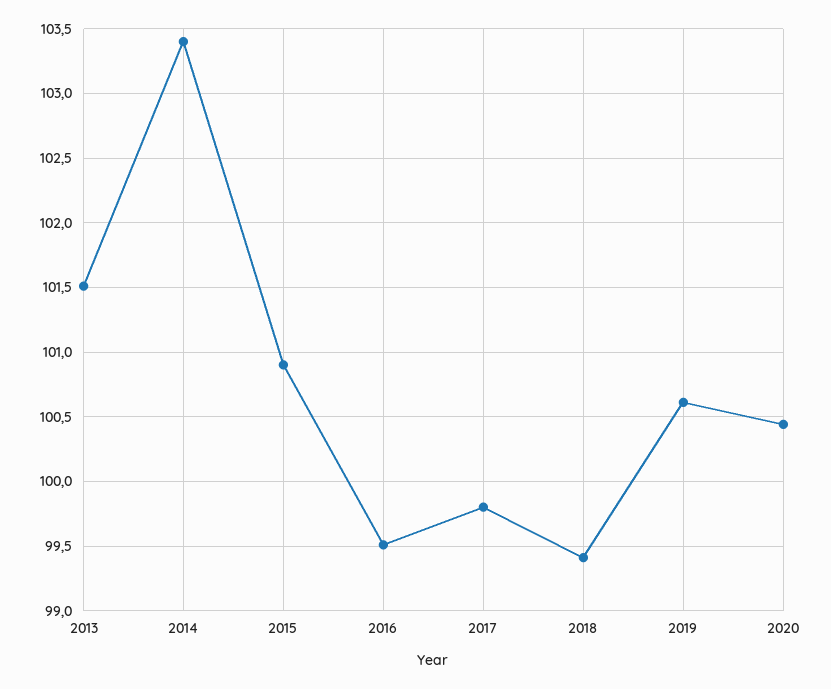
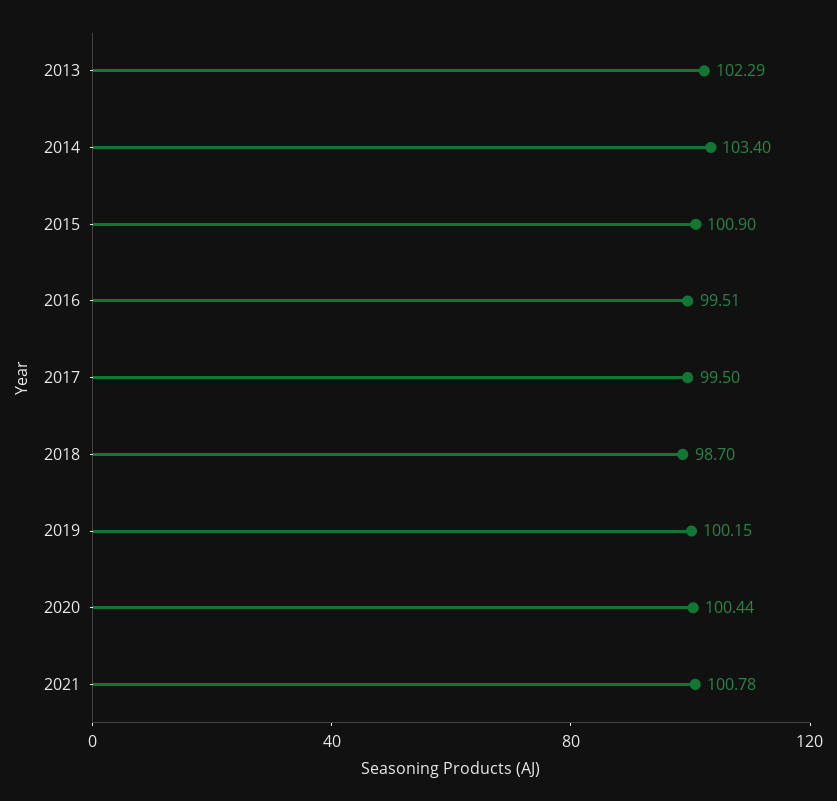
2013: 101.5 -> 102.29
2017: 99.8 -> 99.5
2018: 99.4 -> 98.7
2019: 100.6 -> 100.15
2021: none -> 100.78

